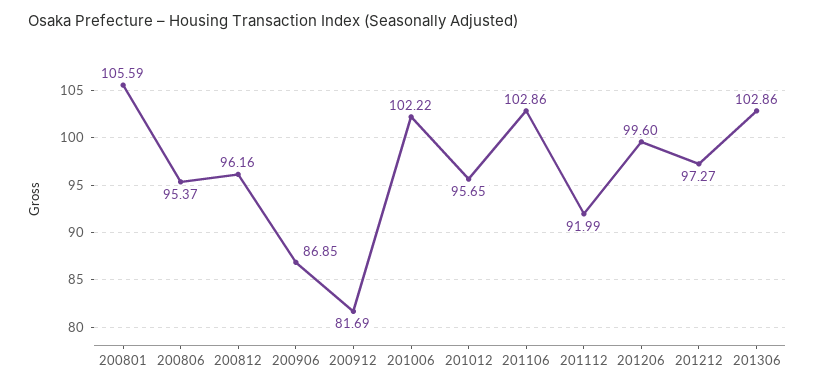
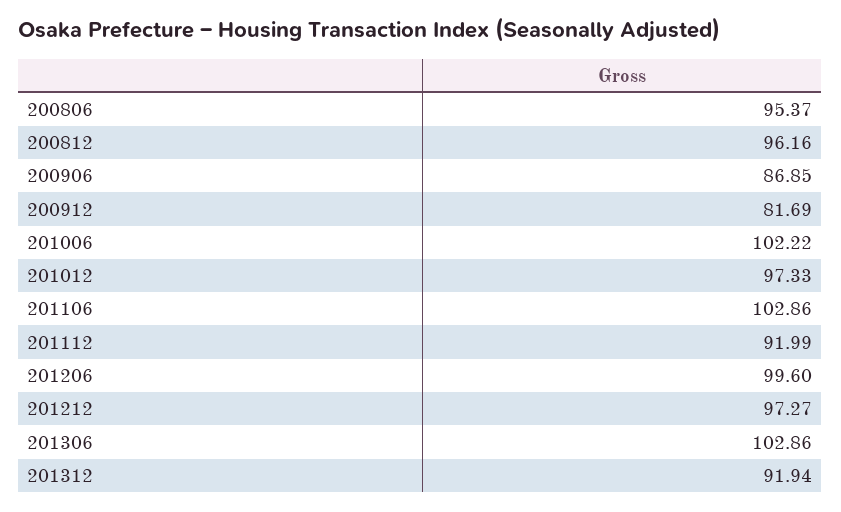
200801: 105.59 -> none
201012: 95.65 -> 97.33
201312: none -> 91.94

